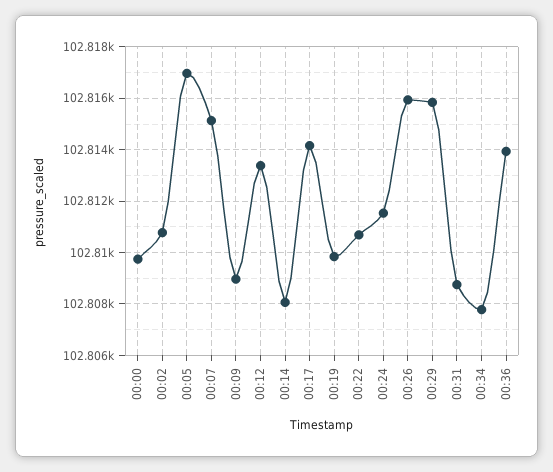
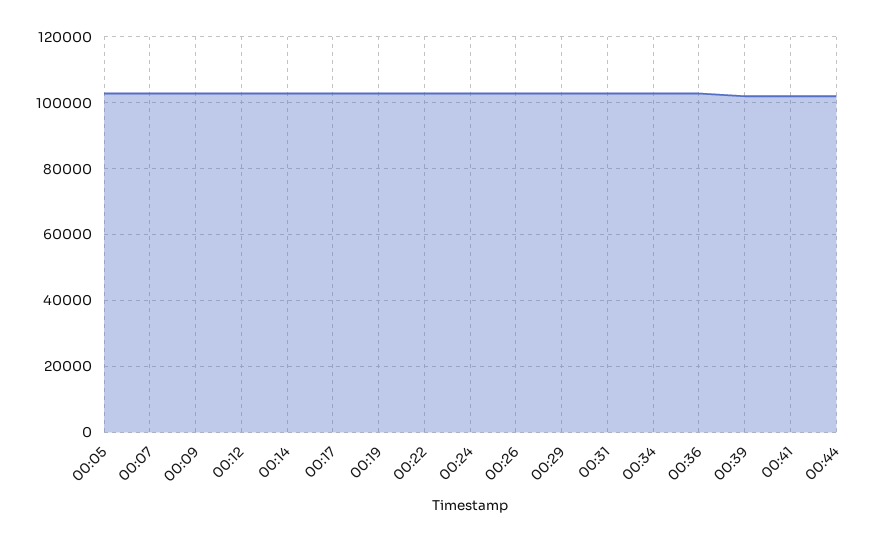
00:00: 102809.75 -> none
00:02: 102810.75 -> none
00:39: none -> 102000
00:41: none -> 102000
00:44: none -> 102000

